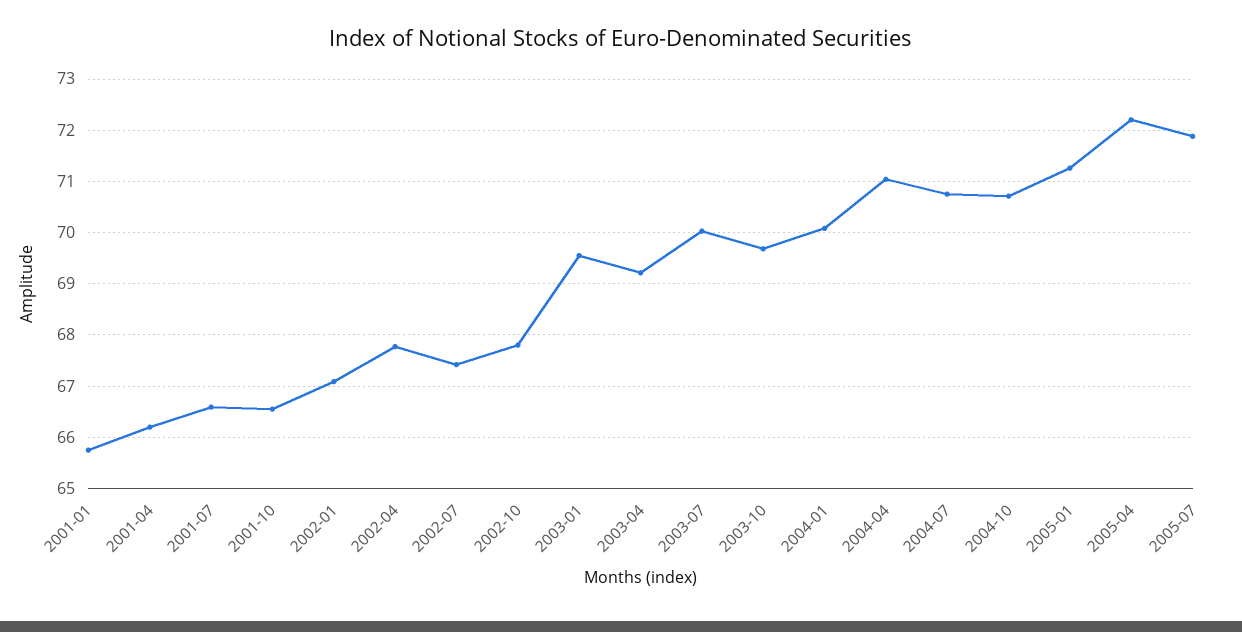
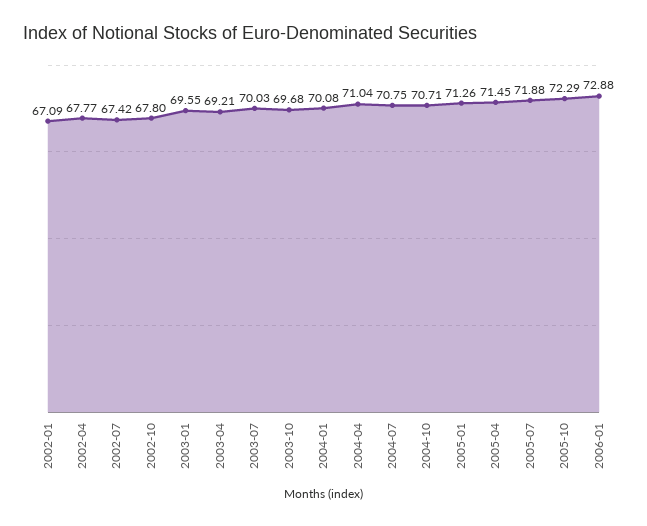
2001-01: 65.8 -> none
2001-04: 66.2 -> none
2001-07: 66.6 -> none
2001-10: 66.6 -> none
2005-04: 72.2 -> 71.45
2005-10: none -> 72.29
2006-01: none -> 72.88

